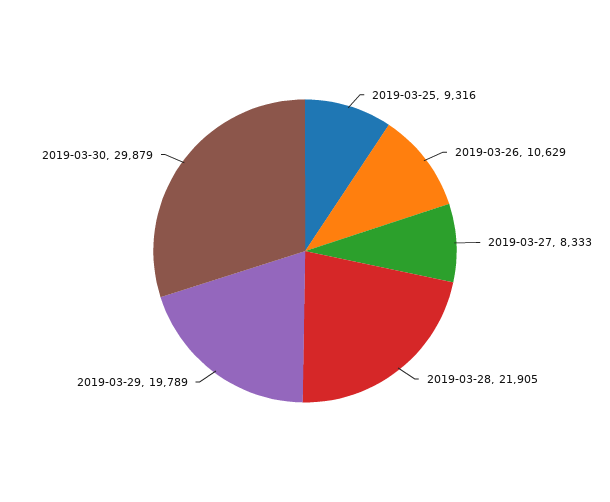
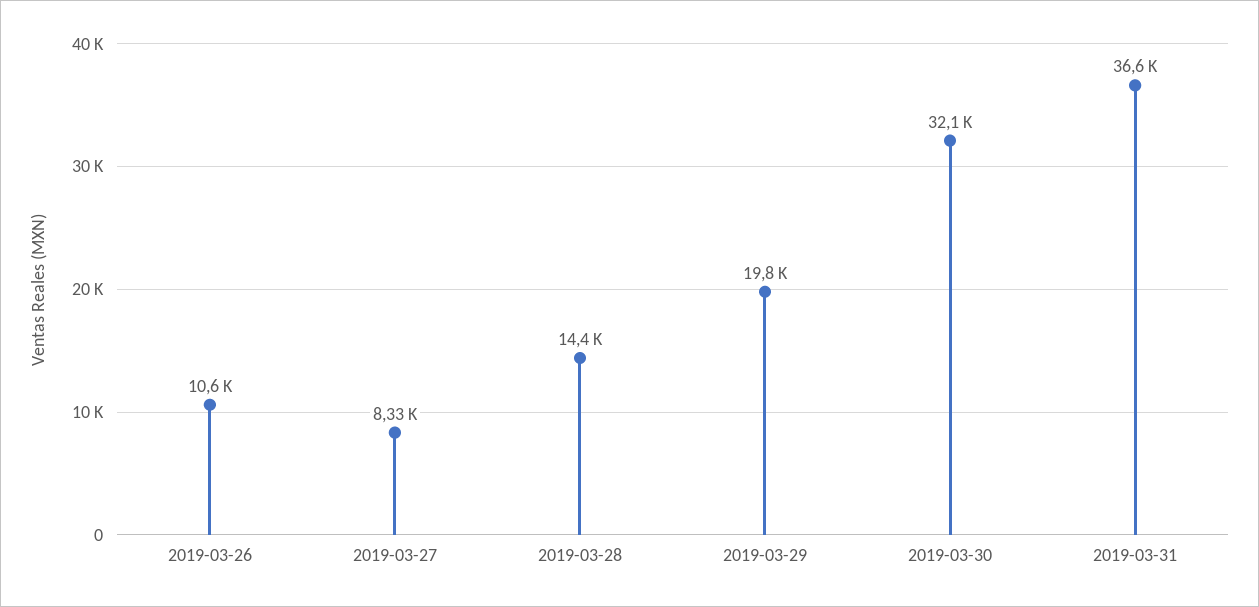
2019-03-25: 9316 -> none
2019-03-28: 21905 -> 14400
2019-03-30: 29879 -> 32100
2019-03-31: none -> 36600

